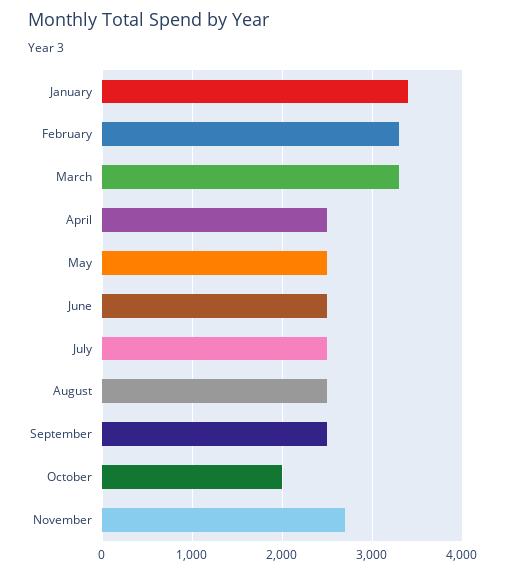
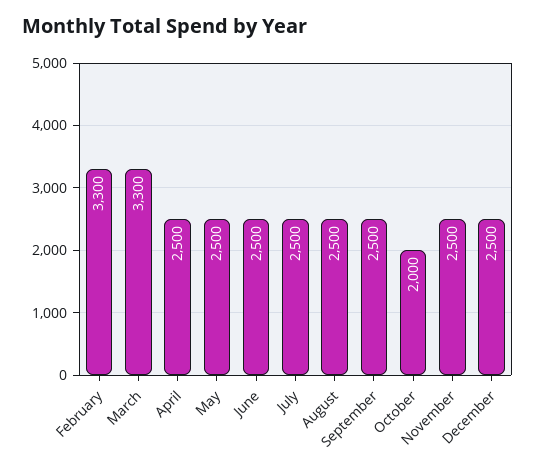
January: 3400 -> none
November: 2700 -> 2500
December: none -> 2500

